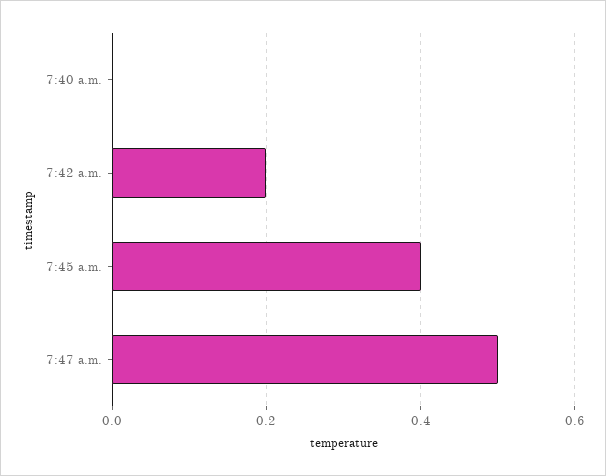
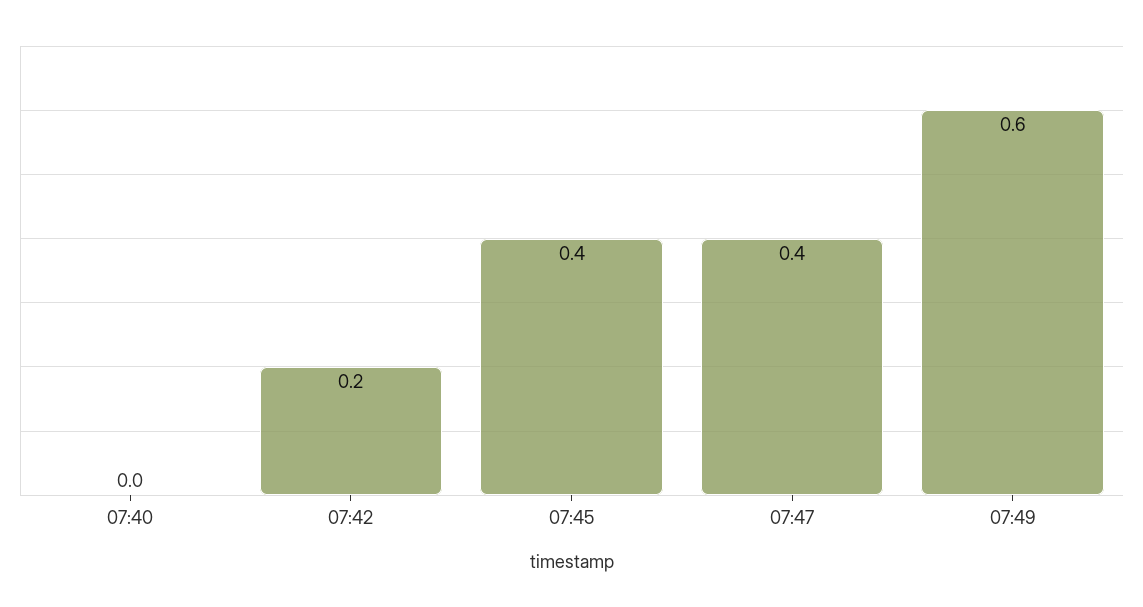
7:47 a.m.: 0.5 -> 0.4
07:49: none -> 0.6

